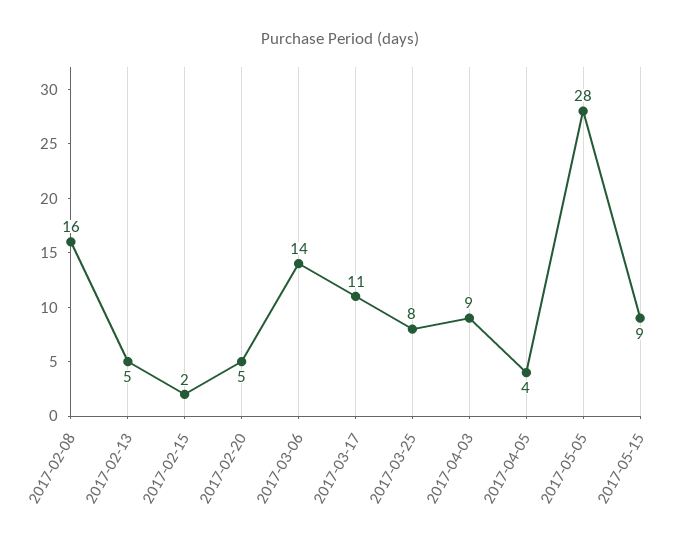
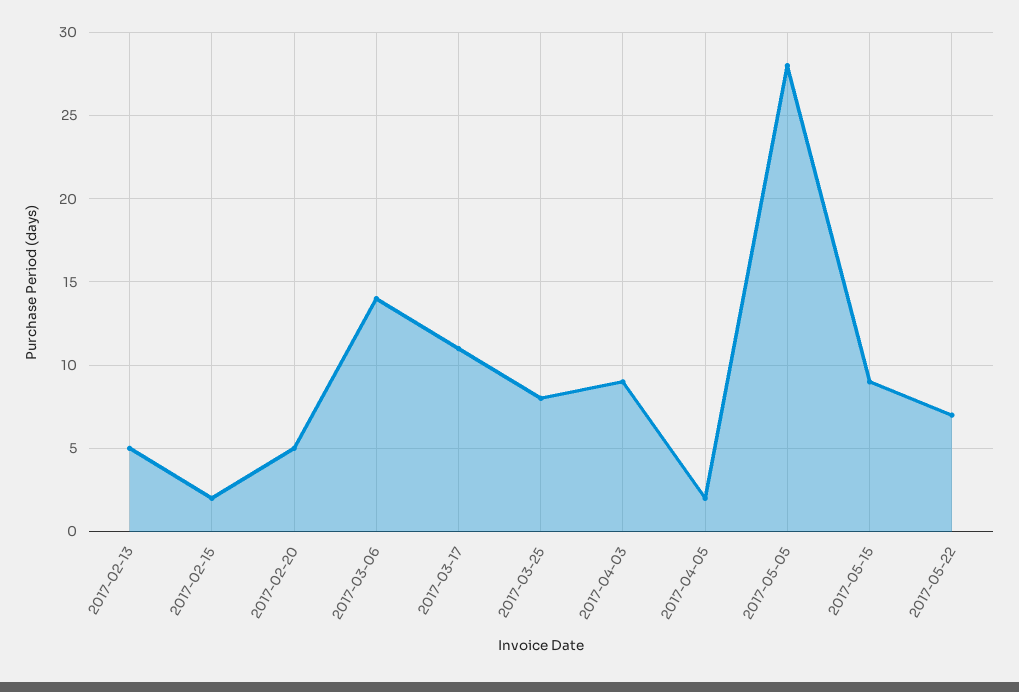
2017-02-08: 16 -> none
2017-04-05: 4 -> 2
2017-05-22: none -> 7

